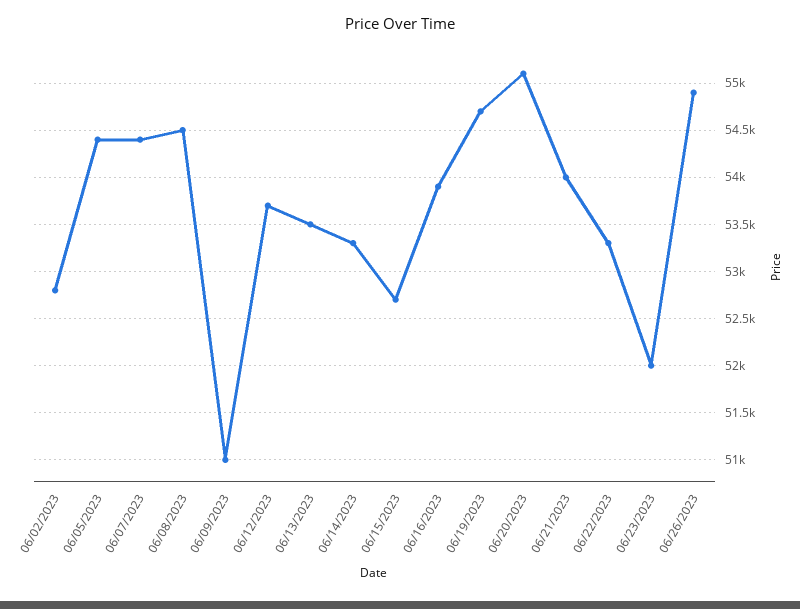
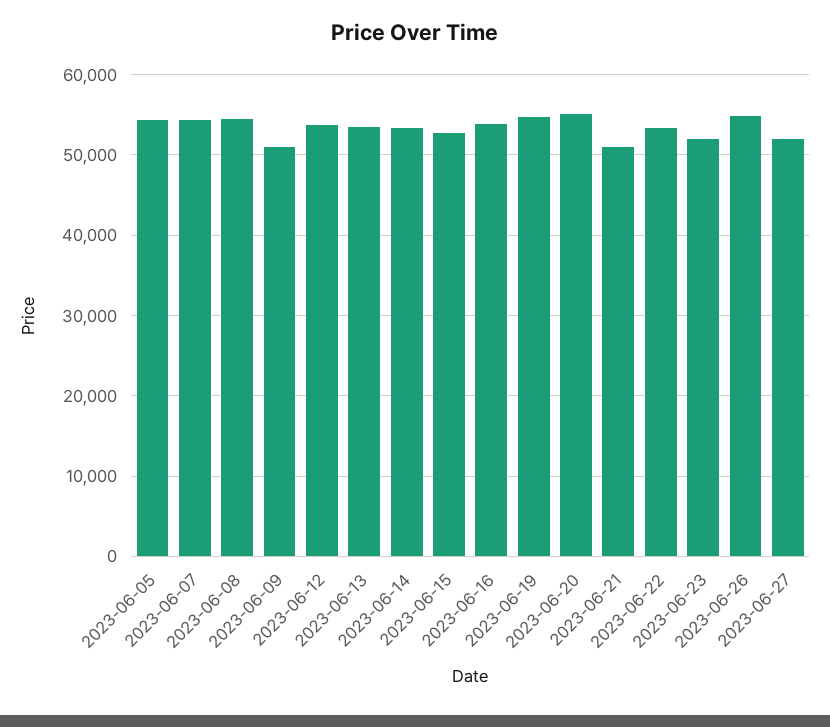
06/02/2023: 52800 -> none
06/21/2023: 54000 -> 51000
2023-06-27: none -> 52000

